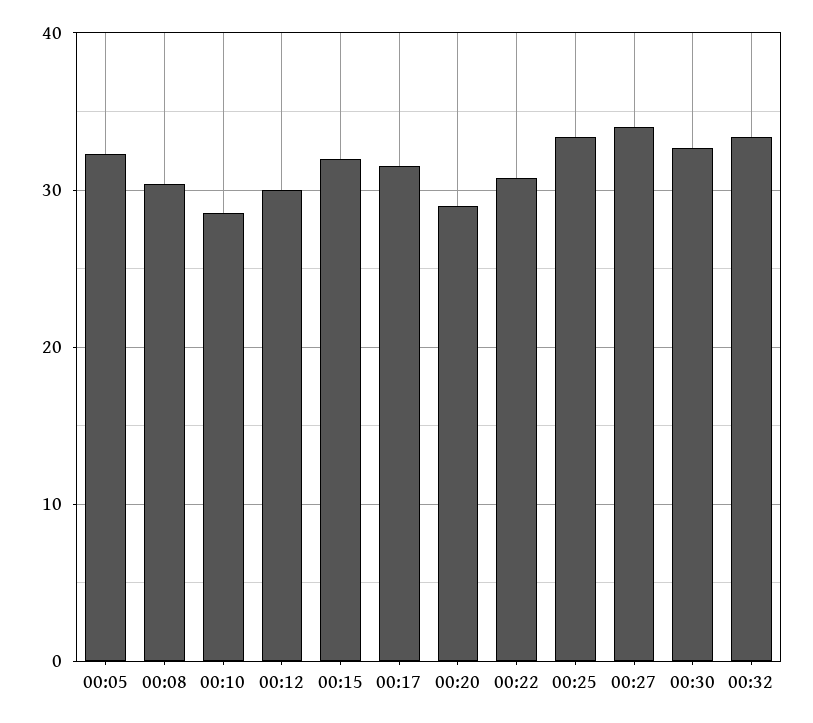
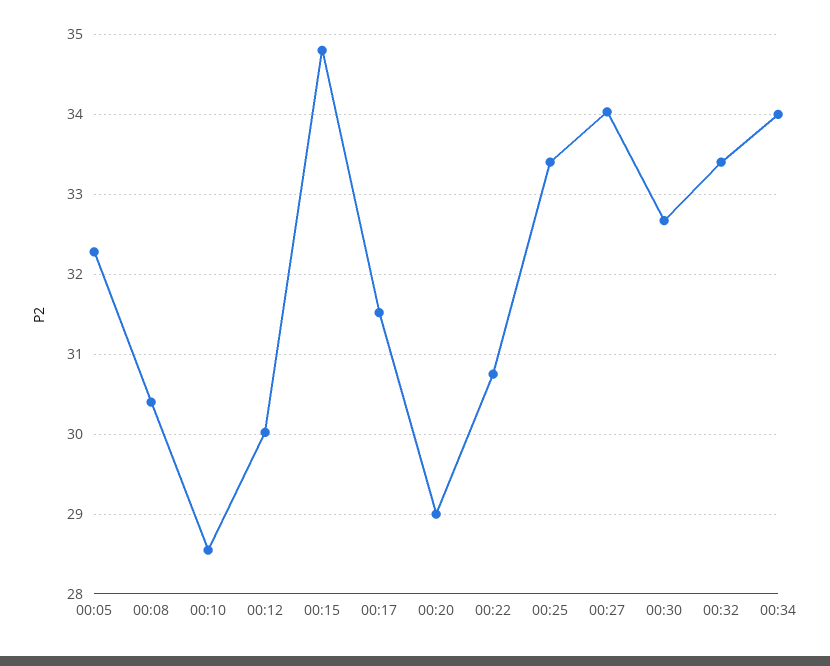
00:15: 32 -> 34.8
00:34: none -> 34

